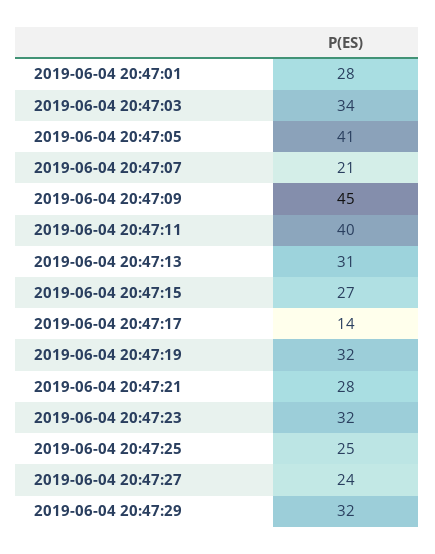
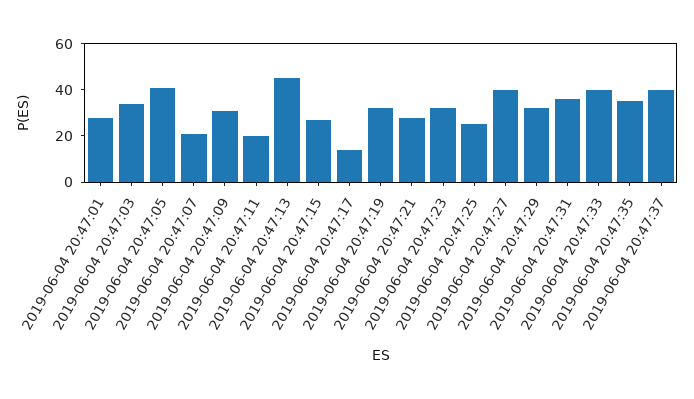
2019-06-04 20:47:09: 45 -> 30
2019-06-04 20:47:11: 40 -> 20
2019-06-04 20:47:13: 31 -> 45
2019-06-04 20:47:27: 24 -> 40
2019-06-04 20:47:31: none -> 35
2019-06-04 20:47:33: none -> 40
2019-06-04 20:47:35: none -> 35
2019-06-04 20:47:37: none -> 40

